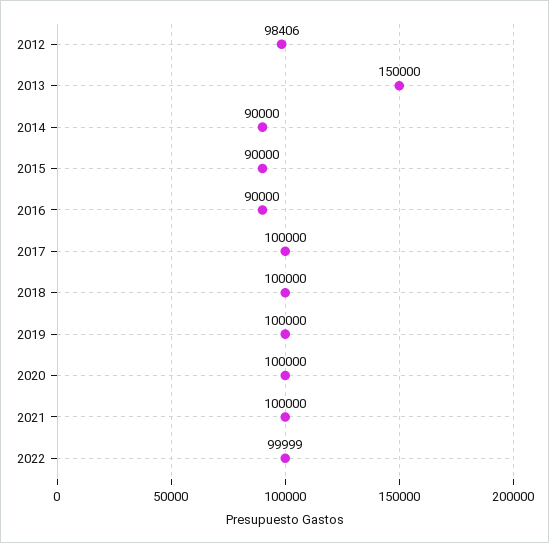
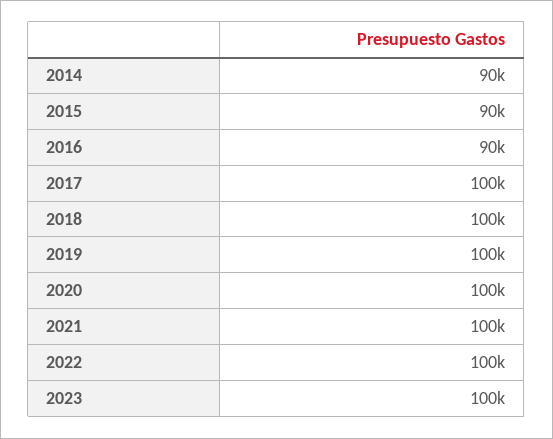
2012: 98406 -> none
2013: 150000 -> none
2022: 99999 -> 100000
2023: none -> 100000

